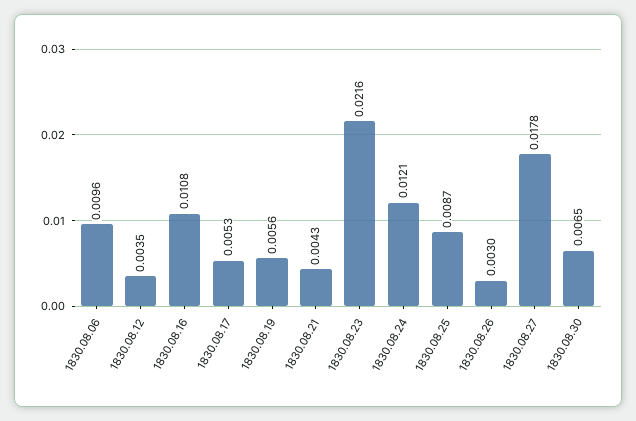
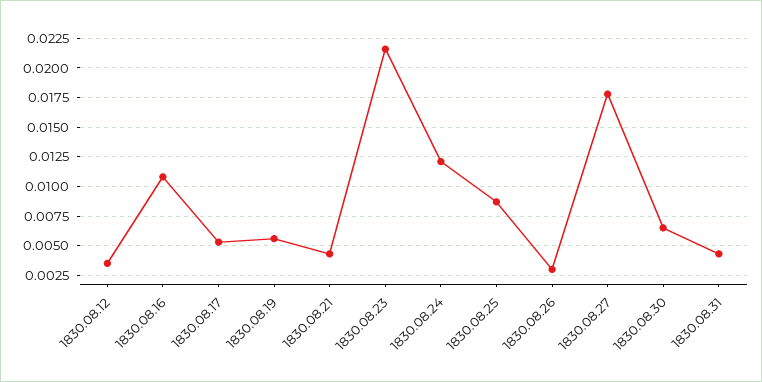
1830.08.06: 0.0096 -> none
1830.08.31: none -> 0.005

